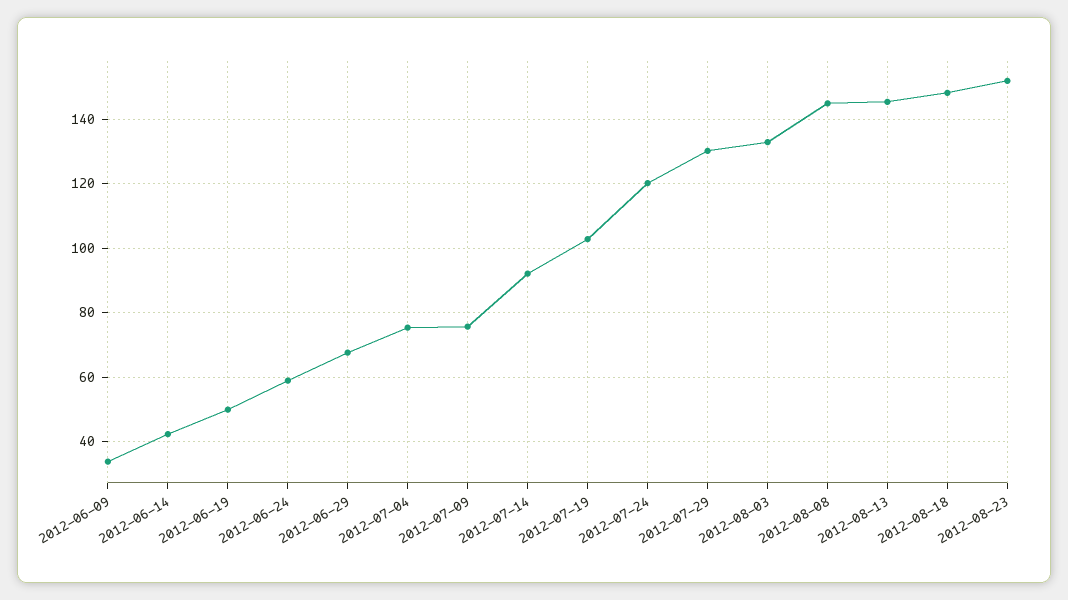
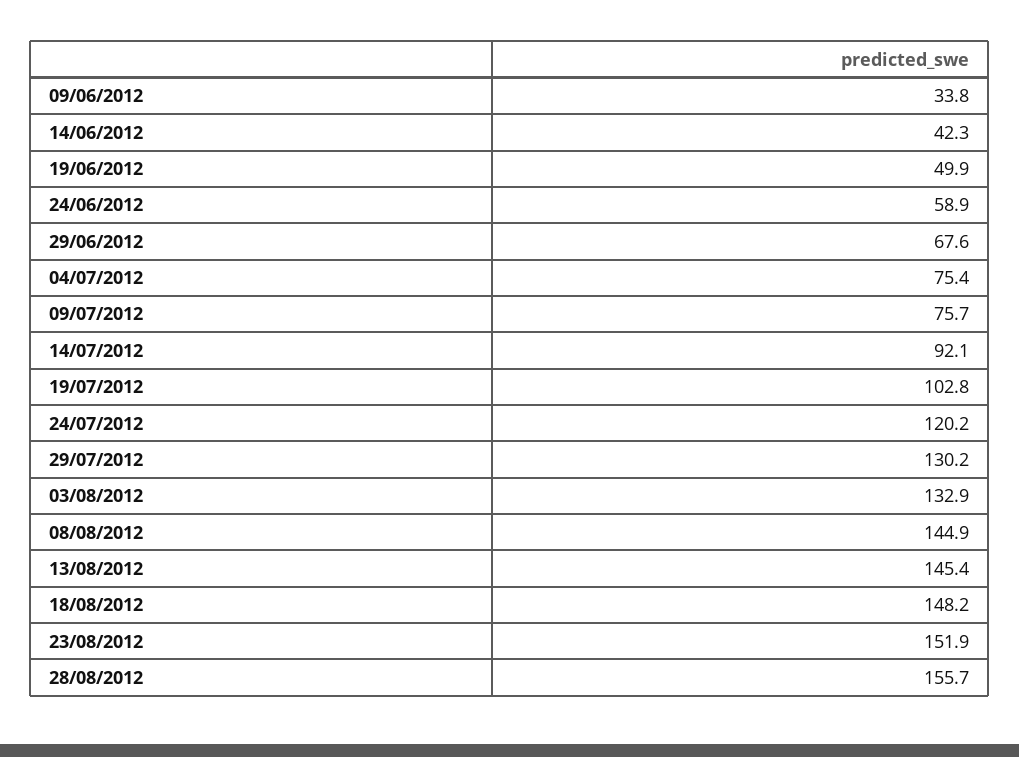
28/08/2012: none -> 155.7

